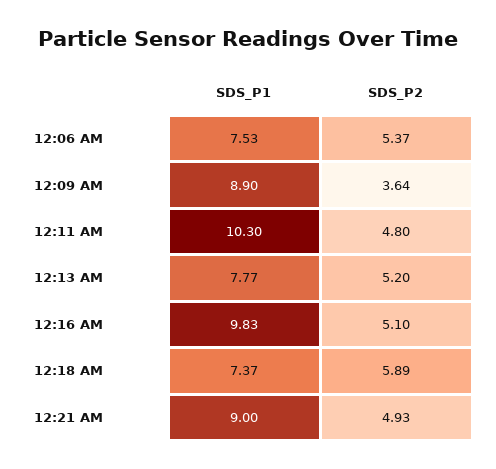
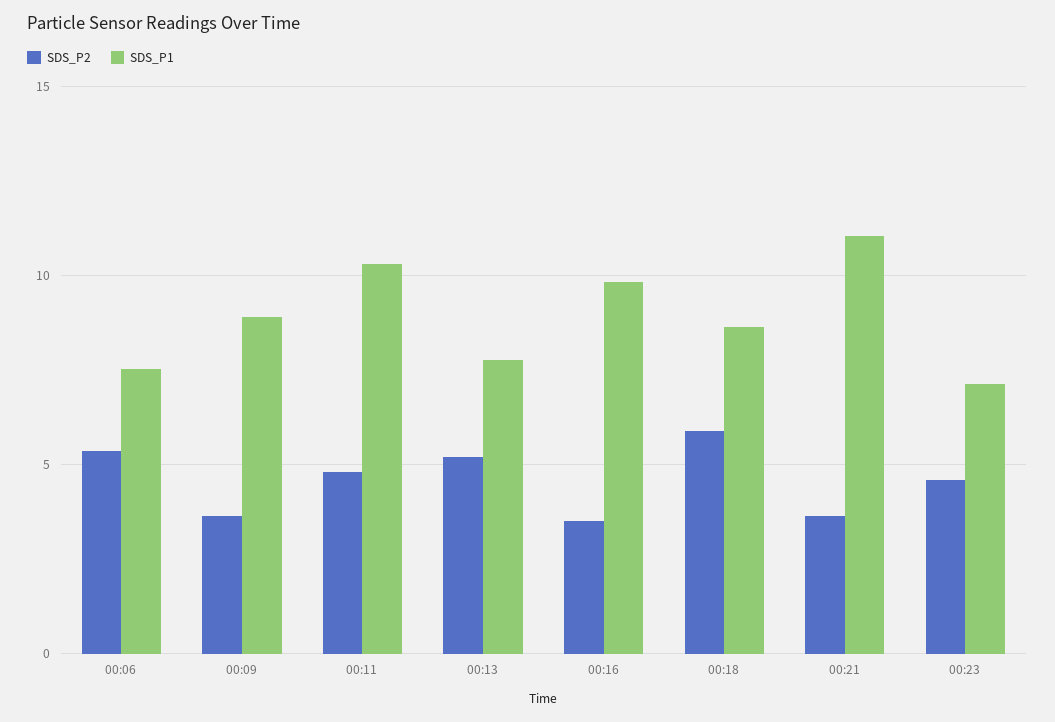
SDS_P2, 12:16 AM: 5.1 -> 3.5
SDS_P1, 12:18 AM: 7.37 -> 8.5
SDS_P1, 12:21 AM: 9 -> 11
SDS_P2, 12:21 AM: 4.93 -> 3.5
SDS_P2, 00:23: none -> 4.5
SDS_P1, 00:23: none -> 7

